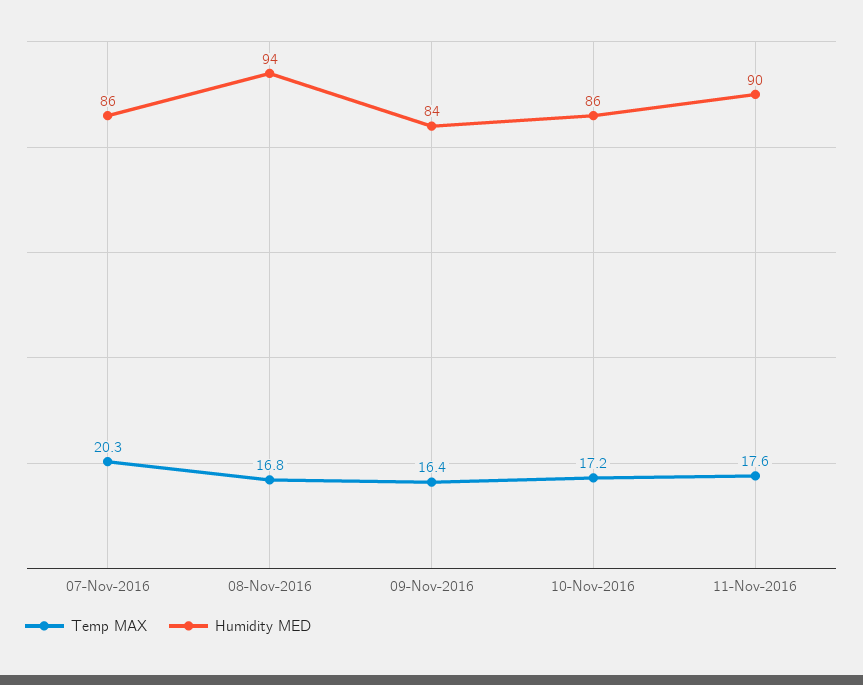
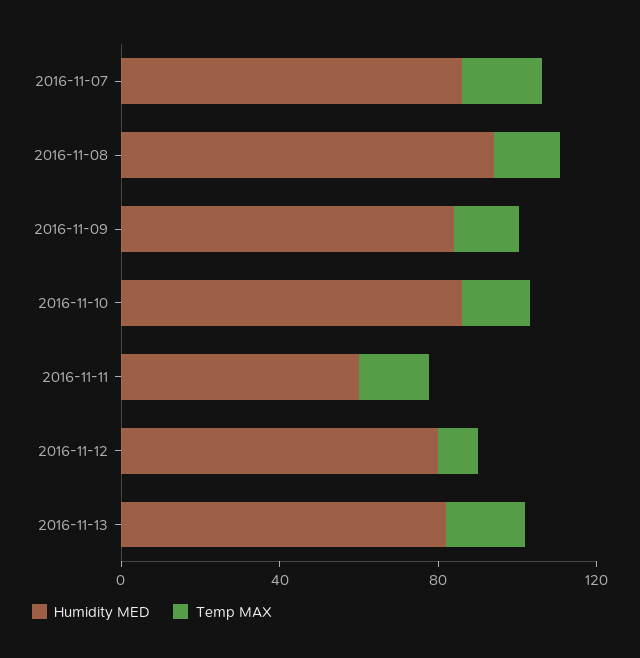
Humidity MED, 11-Nov-2016: 90 -> 60
Humidity MED, 2016-11-12: none -> 80
Temp MAX, 2016-11-12: none -> 10
Humidity MED, 2016-11-13: none -> 80
Temp MAX, 2016-11-13: none -> 20

